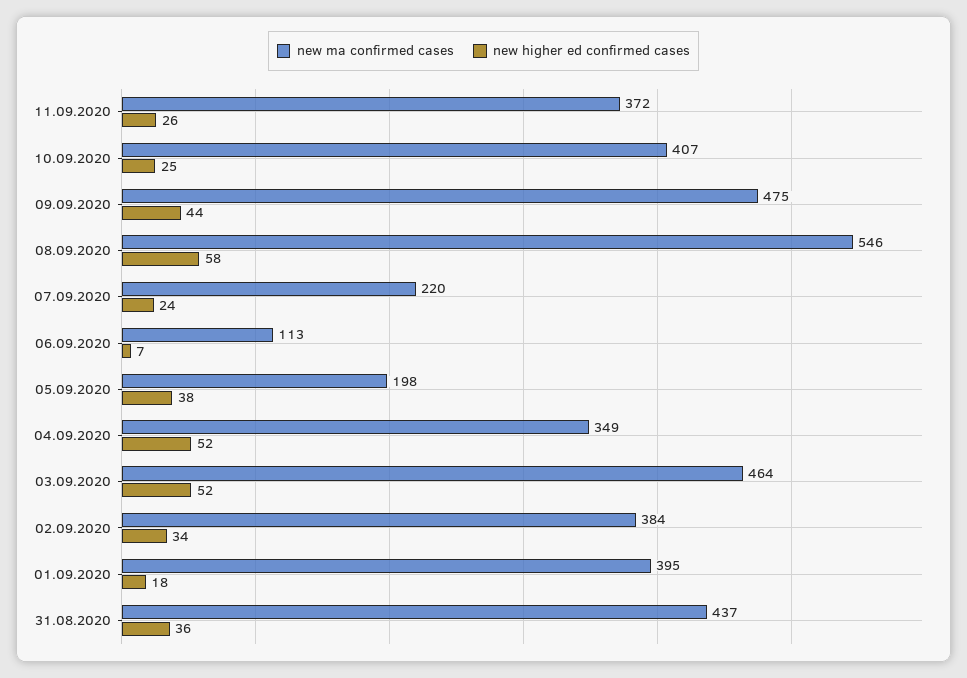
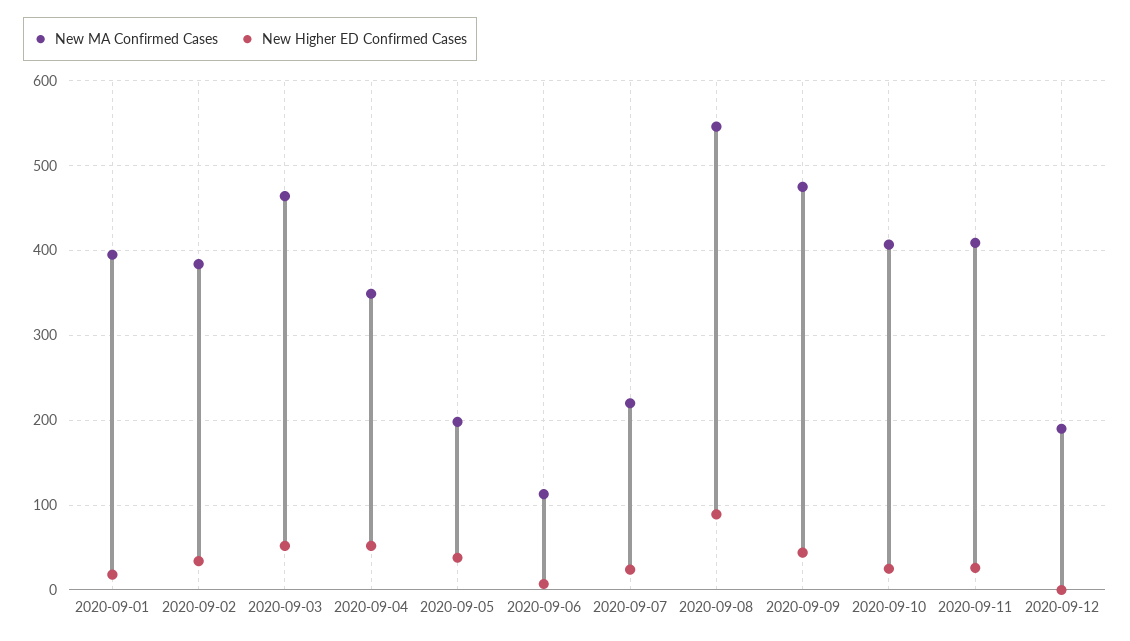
new ma confirmed cases, 11.09.2020: 372 -> 410
new higher ed confirmed cases, 08.09.2020: 58 -> 90
new ma confirmed cases, 31.08.2020: 437 -> none
new higher ed confirmed cases, 31.08.2020: 36 -> none
new ma confirmed cases, 2020-09-12: none -> 190
new higher ed confirmed cases, 2020-09-12: none -> 0

